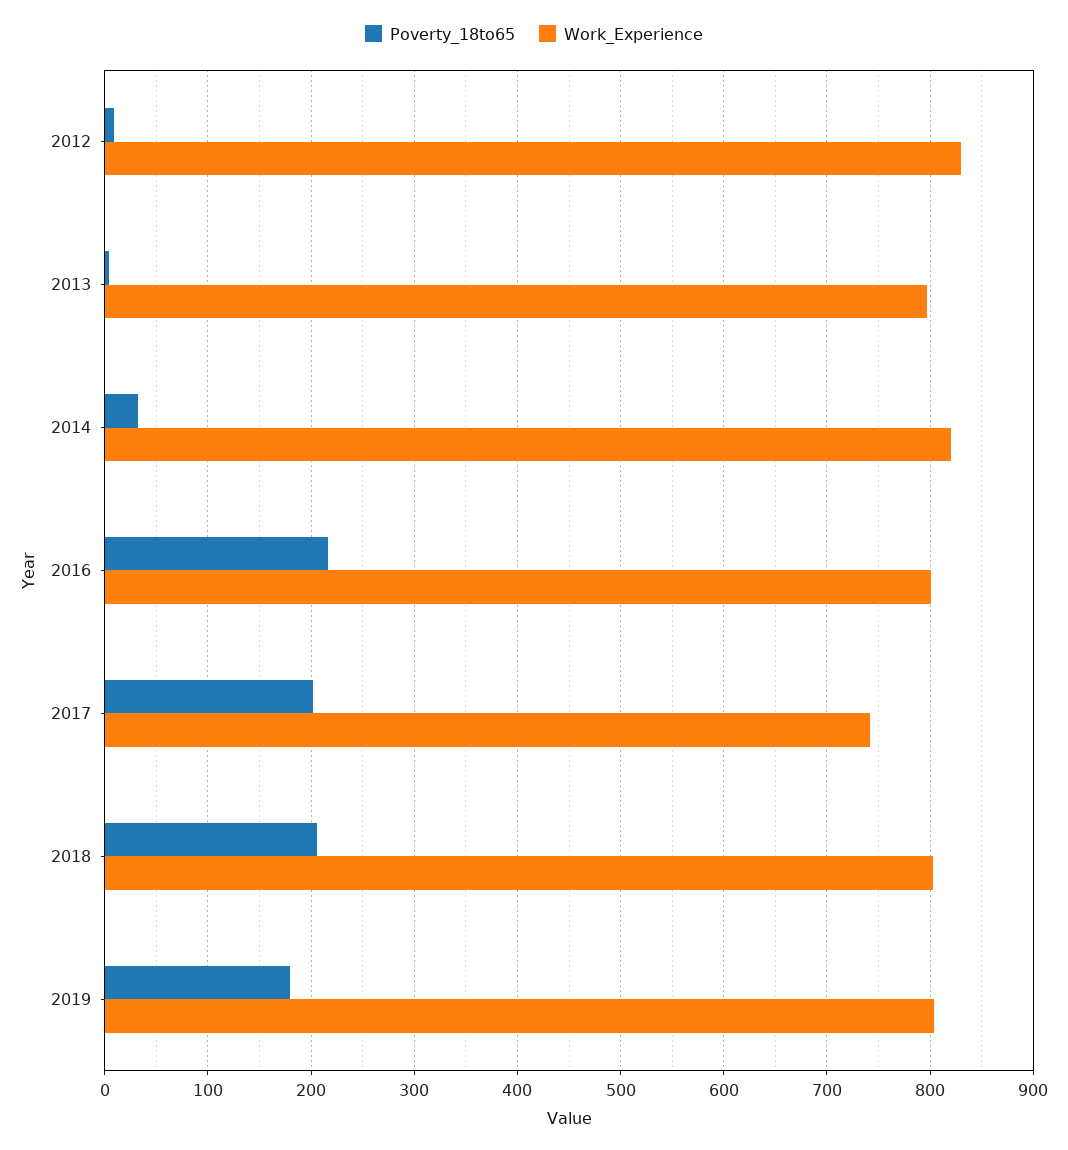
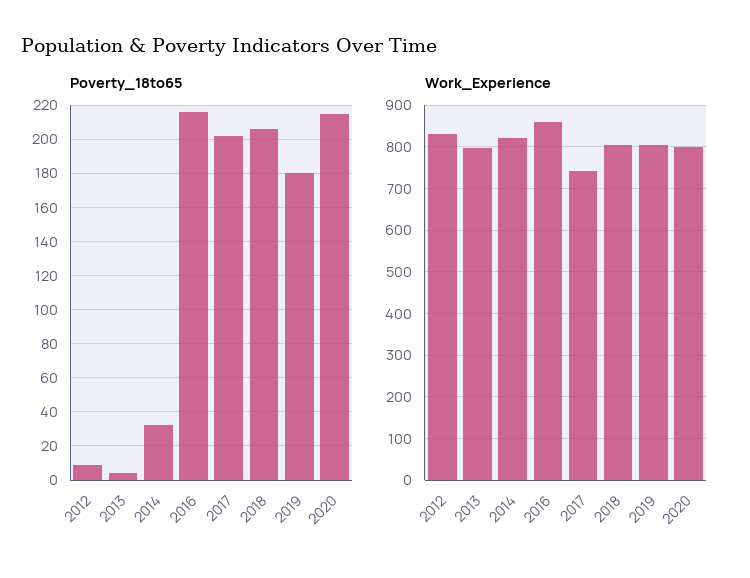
Work_Experience, 2016: 800 -> 860
Poverty_18to65, 2020: none -> 215
Work_Experience, 2020: none -> 800

